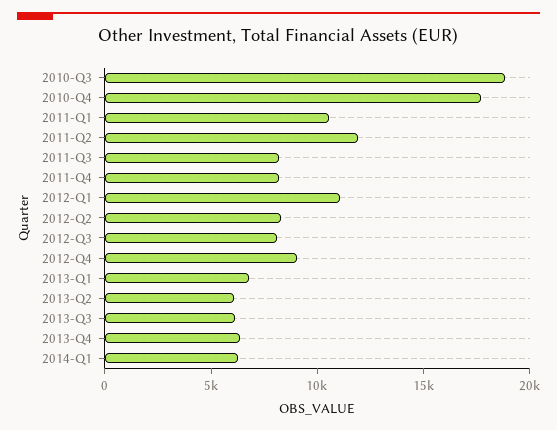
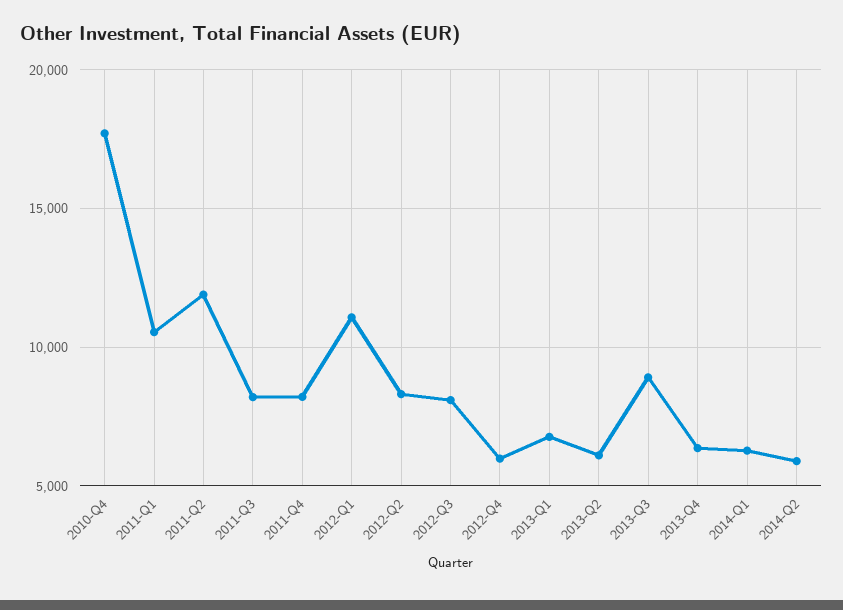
2010-Q3: 19000 -> none
2012-Q4: 9000 -> 6000
2013-Q3: 6000 -> 9000
2014-Q2: none -> 6000

